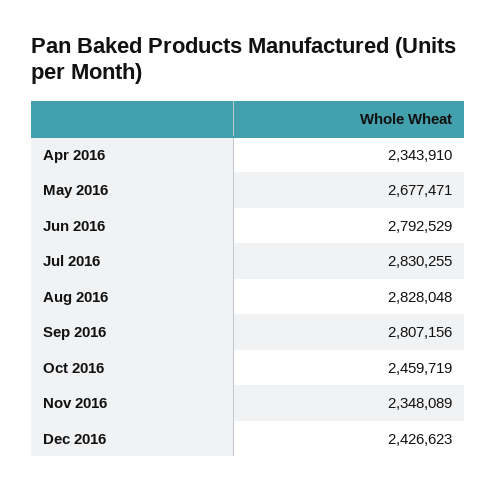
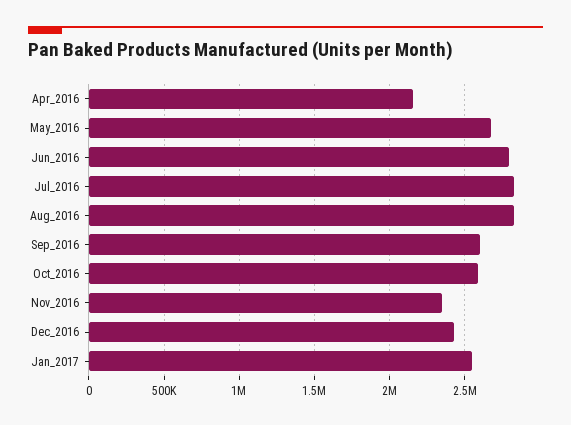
Apr 2016: 2343910 -> 2150000
Sep 2016: 2807156 -> 2600000
Oct 2016: 2459719 -> 2600000
Jan_2017: none -> 2550000

